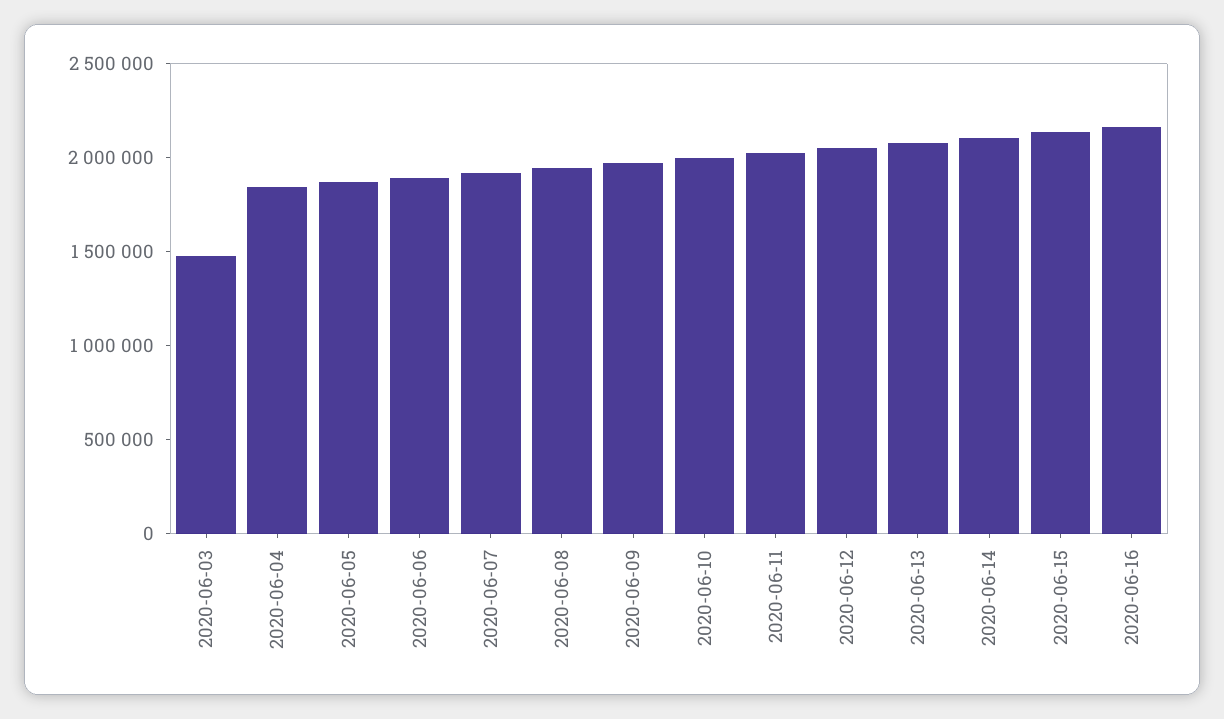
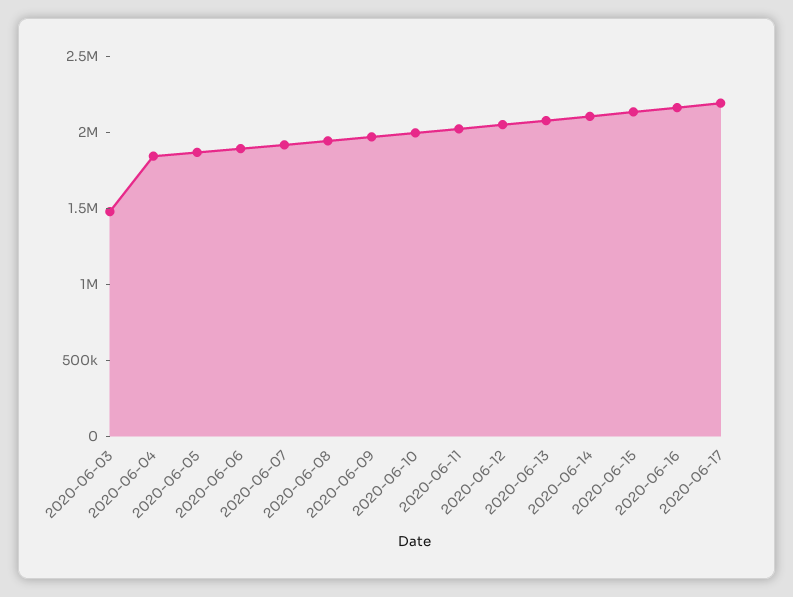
2020-06-17: none -> 2200000

